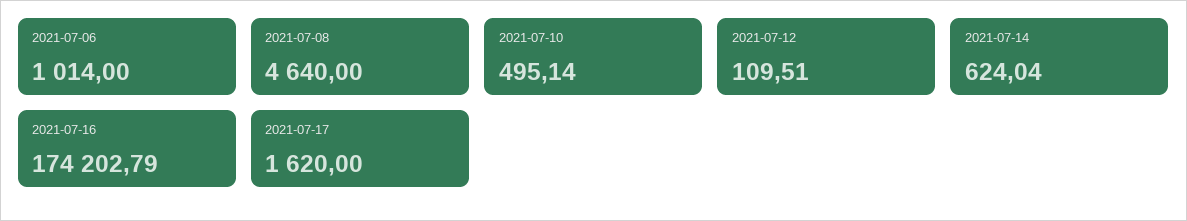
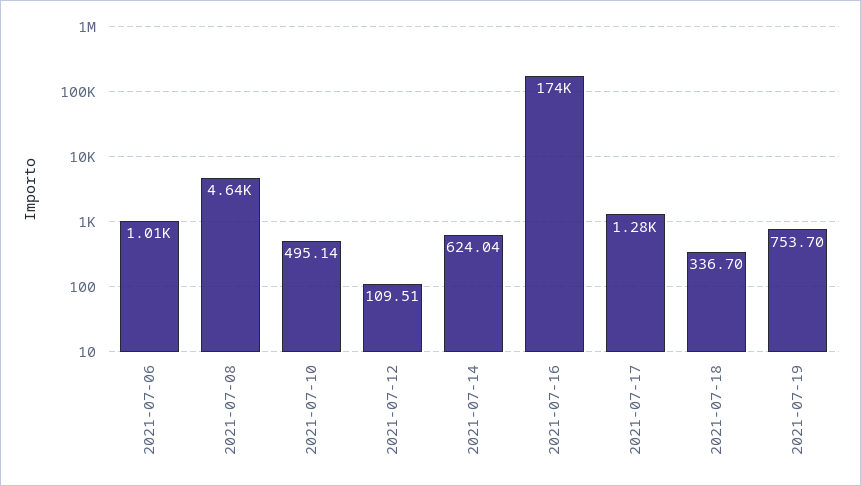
2021-07-17: 1620 -> 1280
2021-07-18: none -> 336.7
2021-07-19: none -> 753.7

